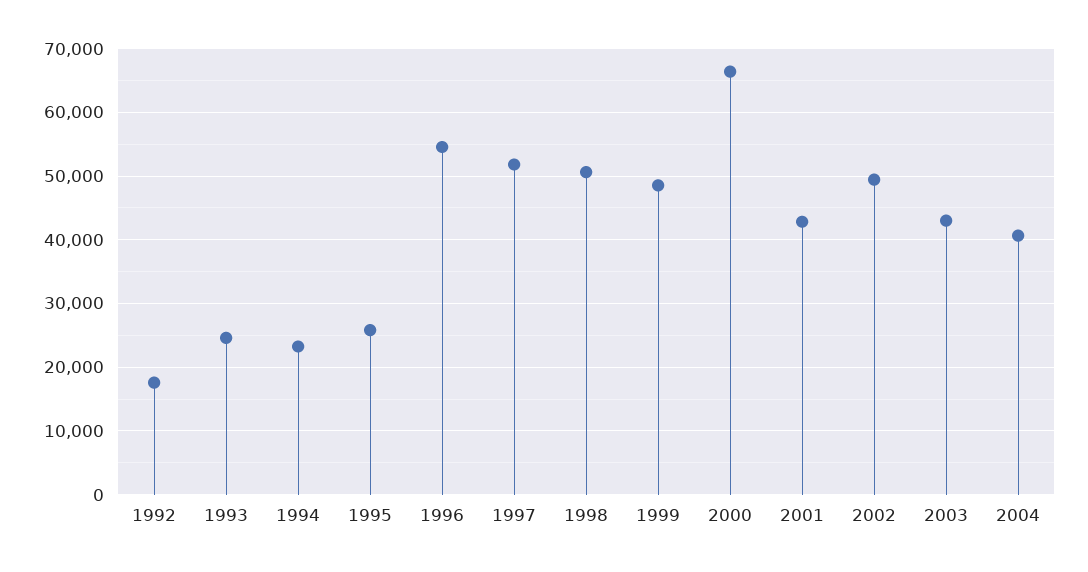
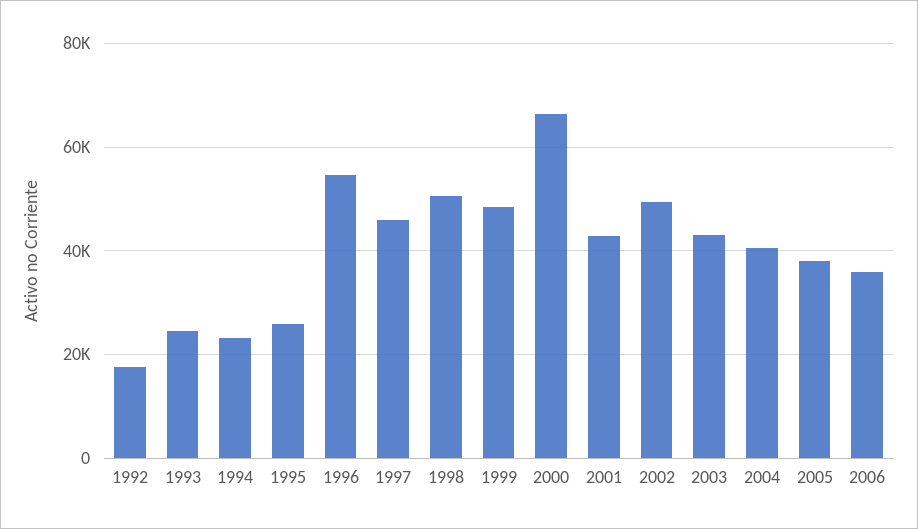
1997: 52000 -> 46000
2005: none -> 38000
2006: none -> 36000

